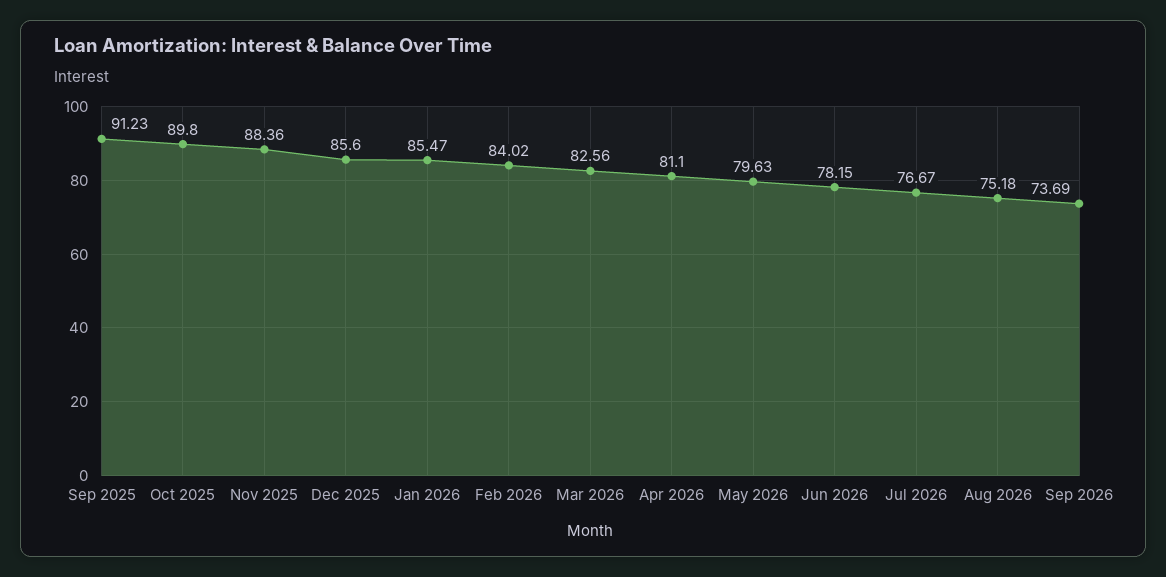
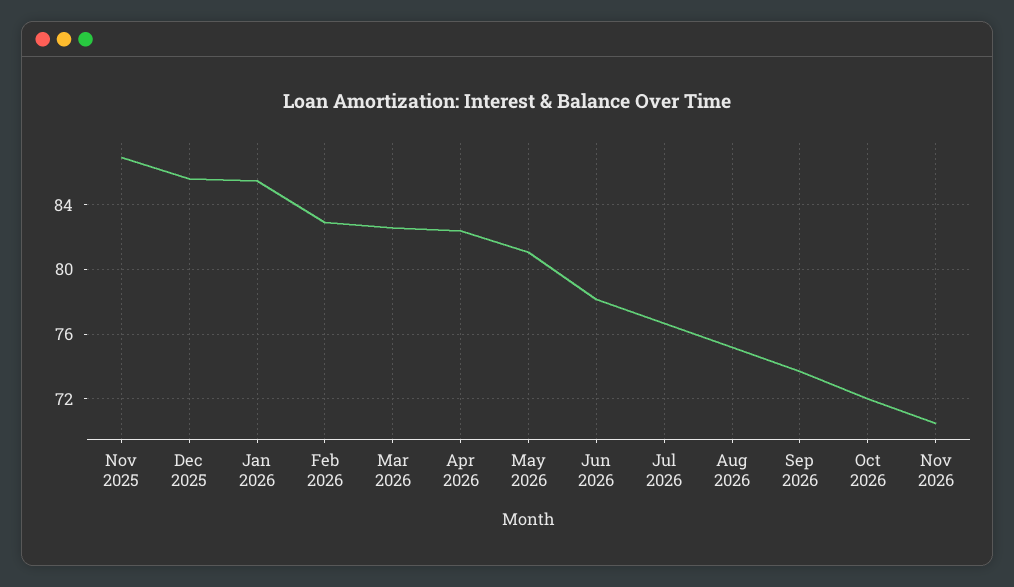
Sep 2025: 91.23 -> none
Oct 2025: 89.8 -> none
Nov 2025: 88.36 -> 87
Feb 2026: 84.02 -> 83
Apr 2026: 81.1 -> 82.5
May 2026: 79.63 -> 81
Oct 2026: none -> 72
Nov 2026: none -> 70.5

